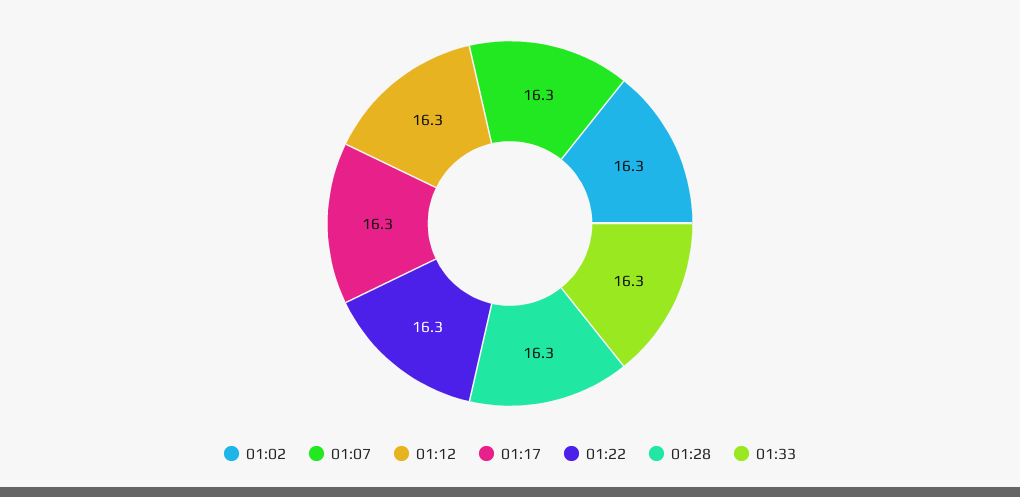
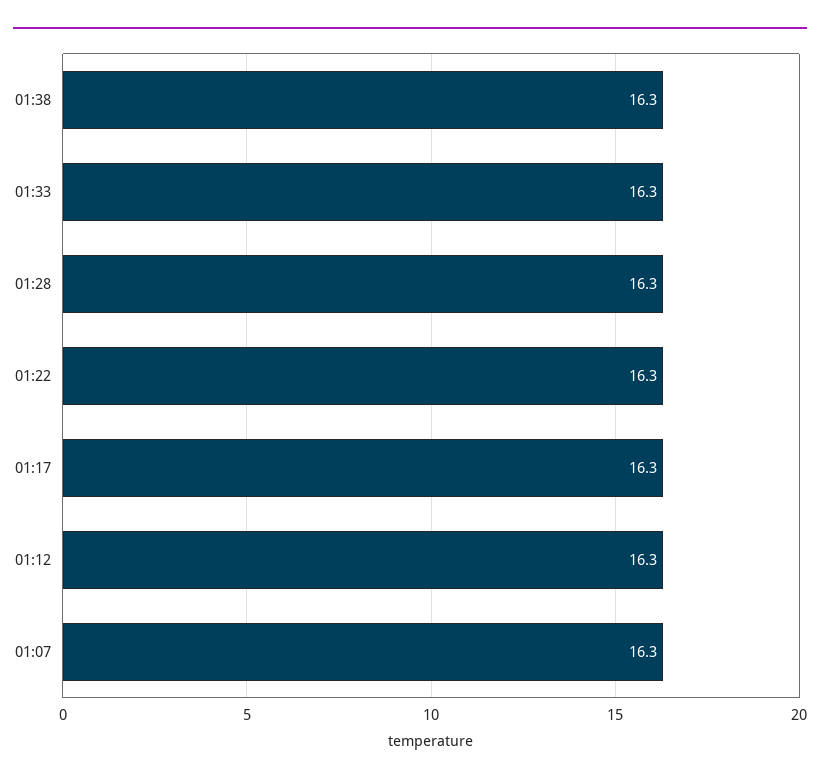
01:02: 16.3 -> none
01:38: none -> 16.3

